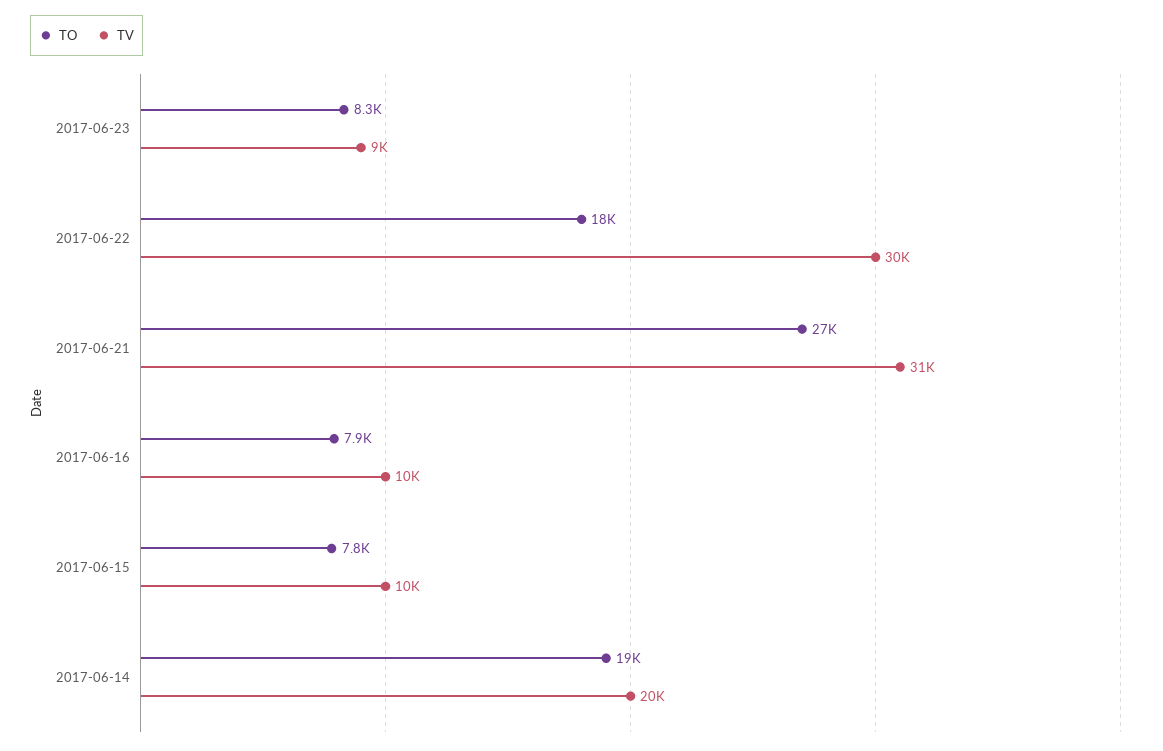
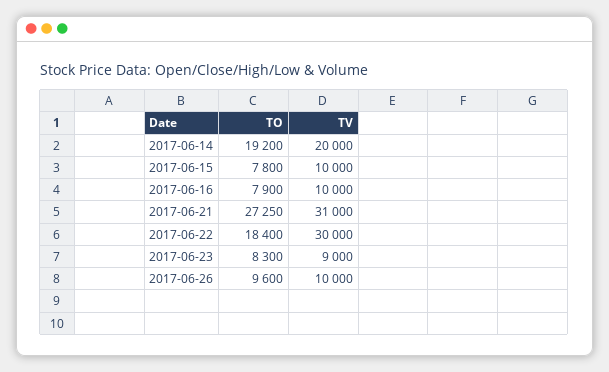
TO, 2017-06-26: none -> 9600
TV, 2017-06-26: none -> 10000

